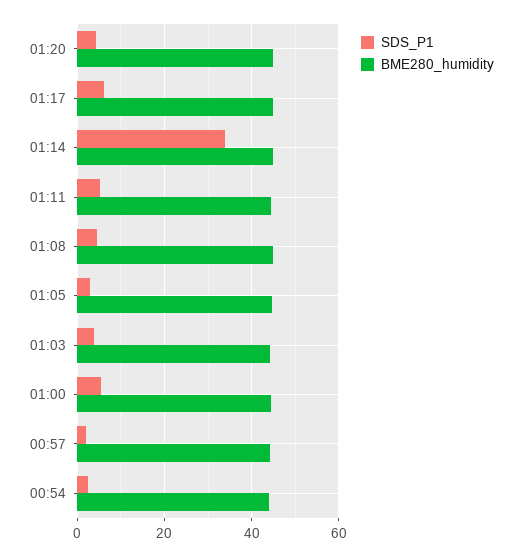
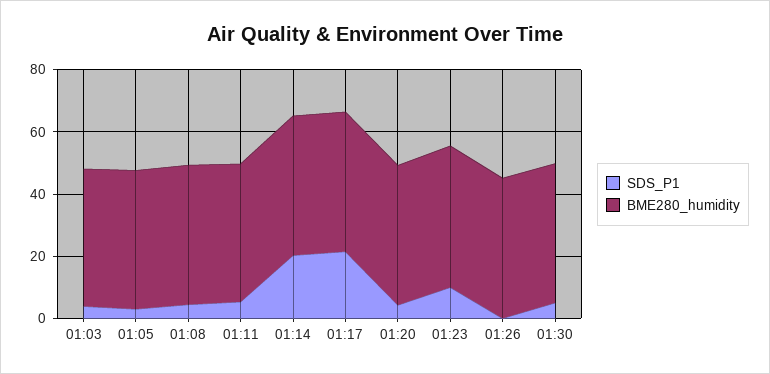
SDS_P1, 01:17: 6 -> 20
SDS_P1, 01:14: 34 -> 20
SDS_P1, 01:00: 6 -> none
BME280_humidity, 01:00: 44 -> none
SDS_P1, 00:57: 2 -> none
BME280_humidity, 00:57: 44 -> none
SDS_P1, 00:54: 2 -> none
BME280_humidity, 00:54: 44 -> none
SDS_P1, 01:23: none -> 10
BME280_humidity, 01:23: none -> 45
SDS_P1, 01:26: none -> 0
BME280_humidity, 01:26: none -> 45
SDS_P1, 01:30: none -> 5
BME280_humidity, 01:30: none -> 45

